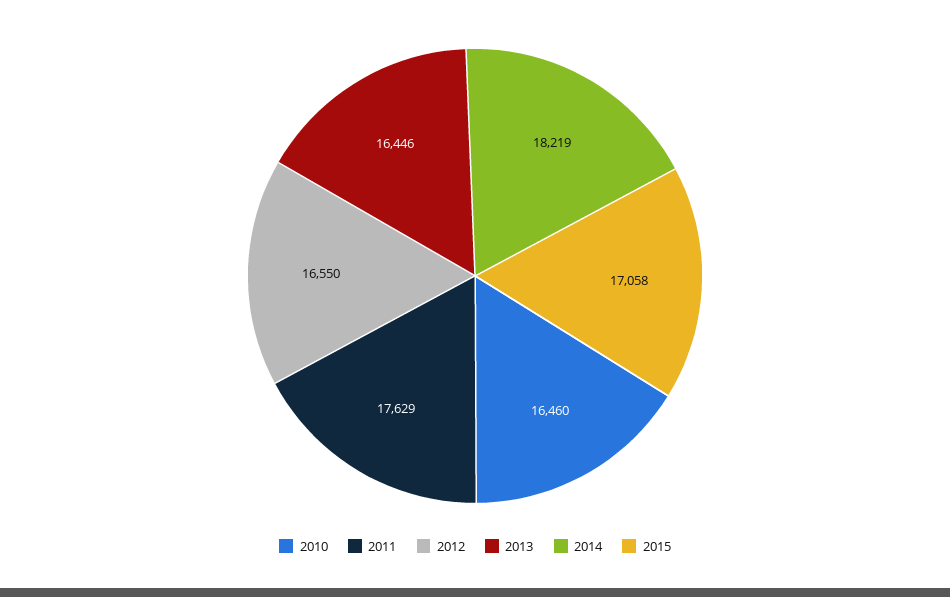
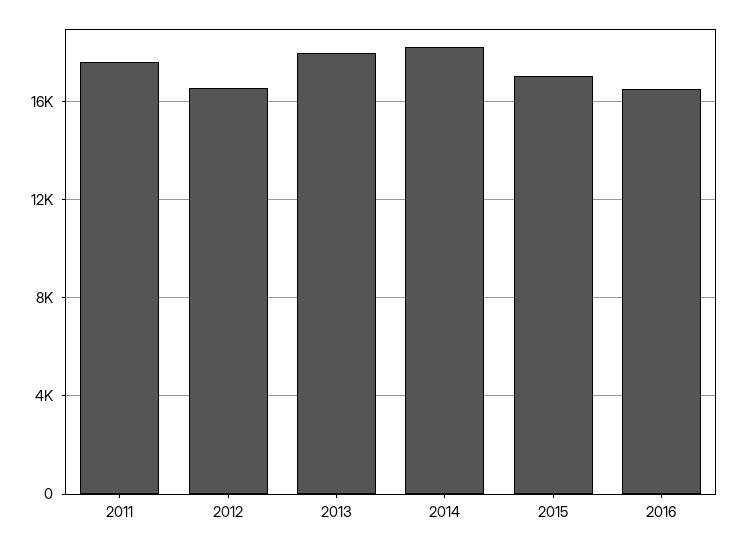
2010: 16460 -> none
2013: 16446 -> 18000
2016: none -> 16500

